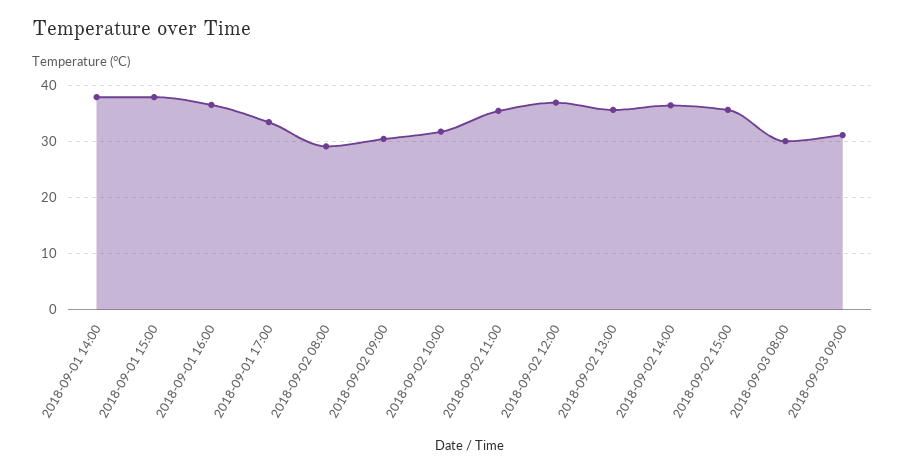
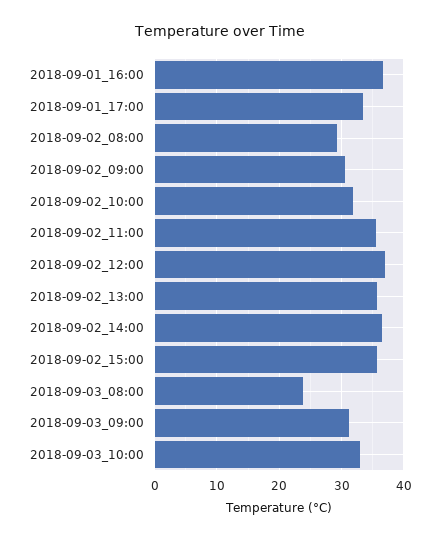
2018-09-01 14:00: 38 -> none
2018-09-01 15:00: 38 -> none
2018-09-03 08:00: 30 -> 24
2018-09-03_10:00: none -> 33

